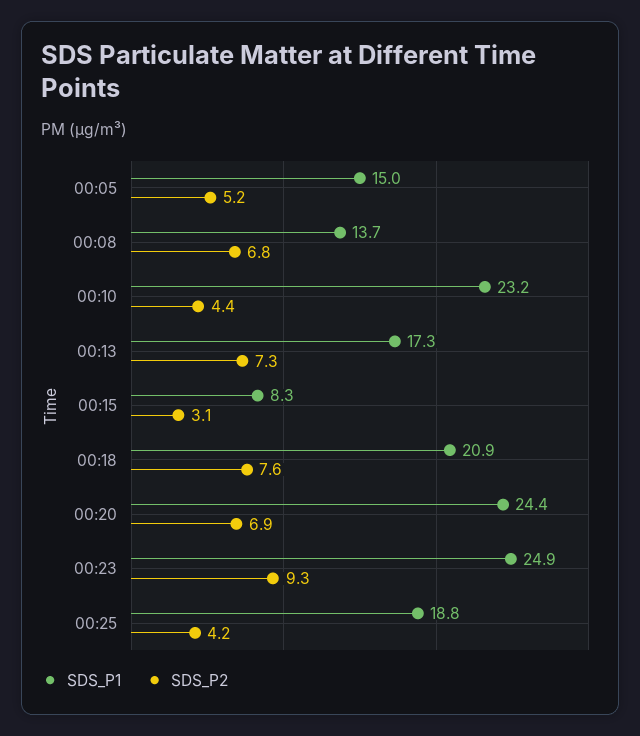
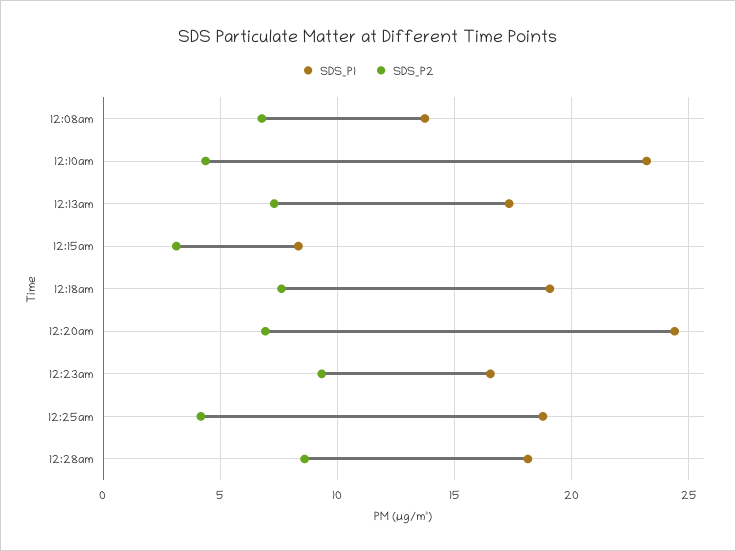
SDS_P1, 00:05: 15 -> none
SDS_P2, 00:05: 5.2 -> none
SDS_P1, 00:18: 20.9 -> 19
SDS_P1, 00:23: 24.9 -> 16.5
SDS_P1, 12:28am: none -> 18
SDS_P2, 12:28am: none -> 8.5

